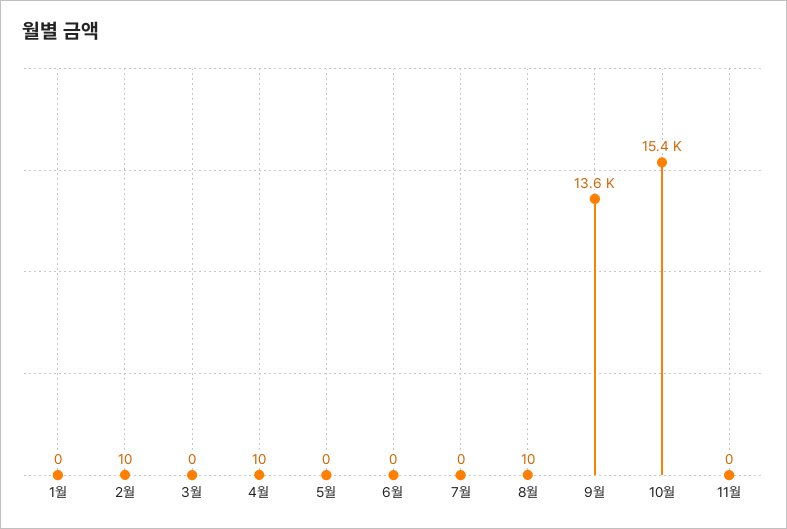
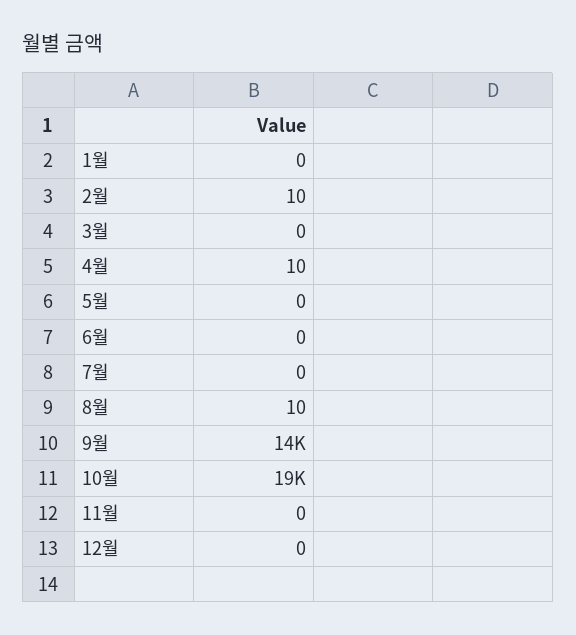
10월: 15400 -> 19000
12월: none -> 0

